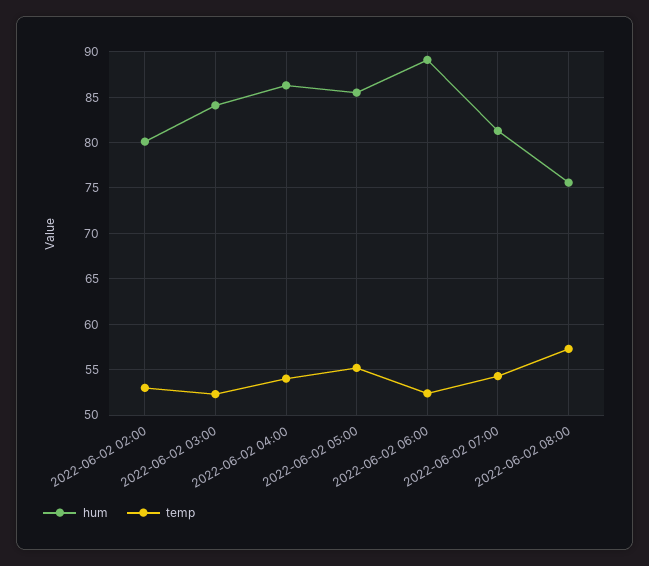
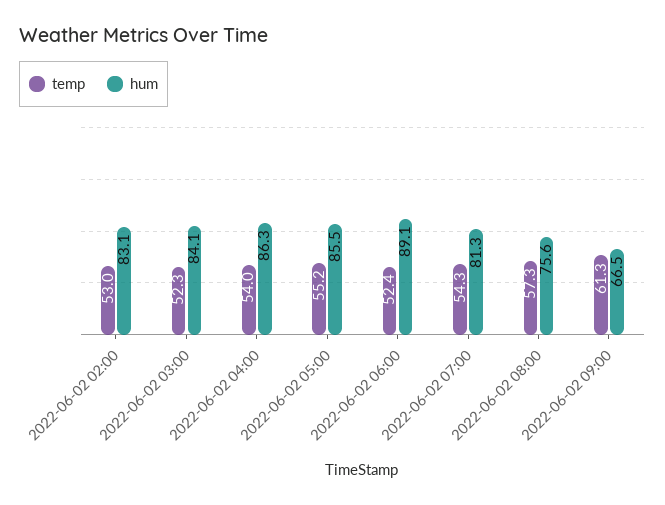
hum, 2022-06-02 02:00: 80 -> 83.1
temp, 2022-06-02 09:00: none -> 61.3
hum, 2022-06-02 09:00: none -> 66.5

